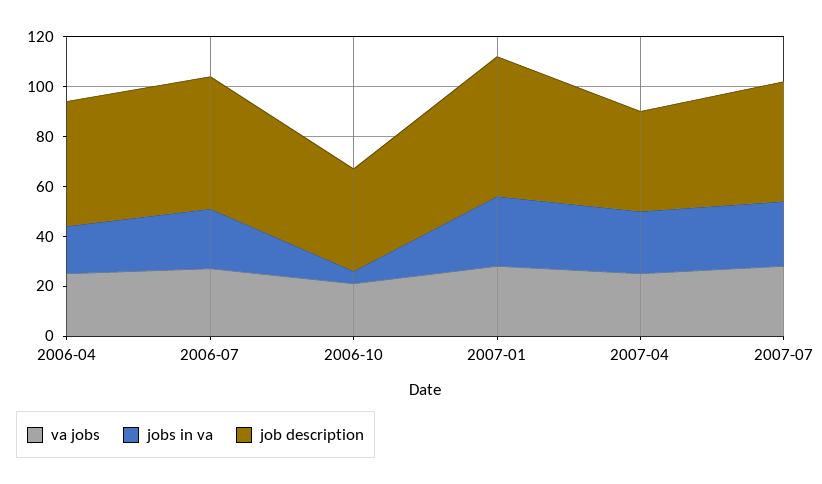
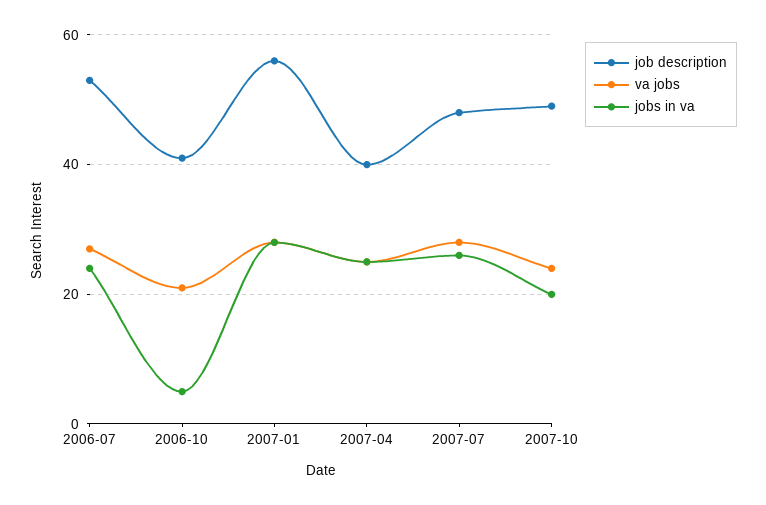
va jobs, 2006-04: 25 -> none
jobs in va, 2006-04: 20 -> none
job description, 2006-04: 50 -> none
job description, 2007-10: none -> 50
va jobs, 2007-10: none -> 25
jobs in va, 2007-10: none -> 20

